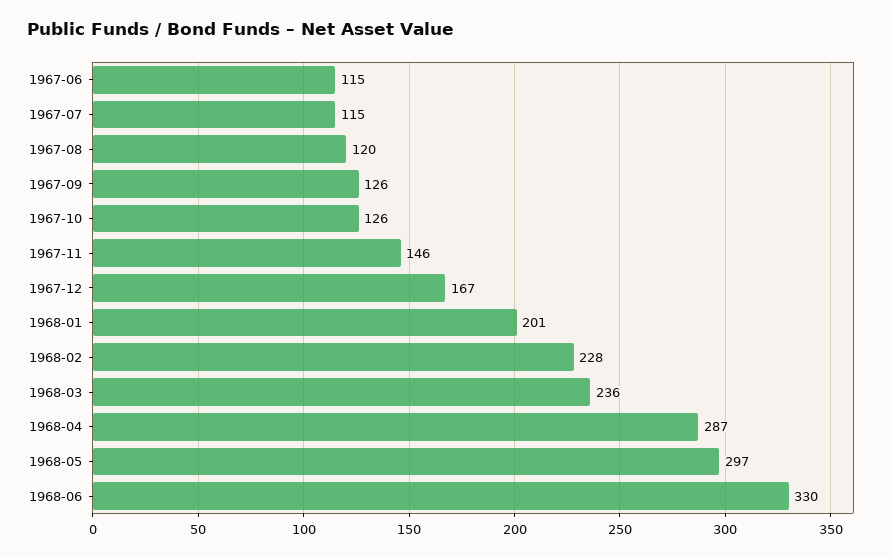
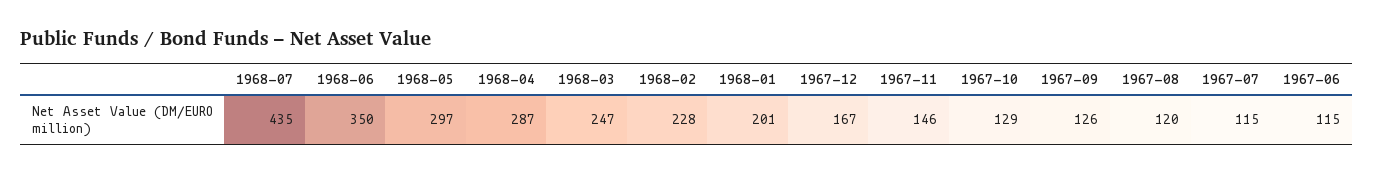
1967-10: 126 -> 129
1968-03: 236 -> 247
1968-06: 330 -> 350
1968-07: none -> 435

